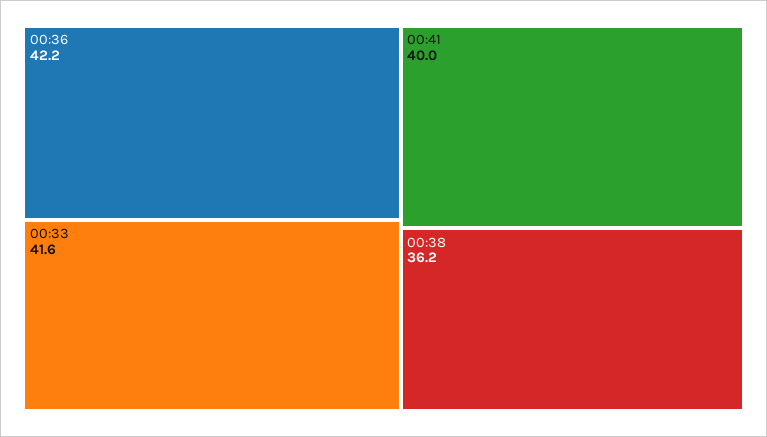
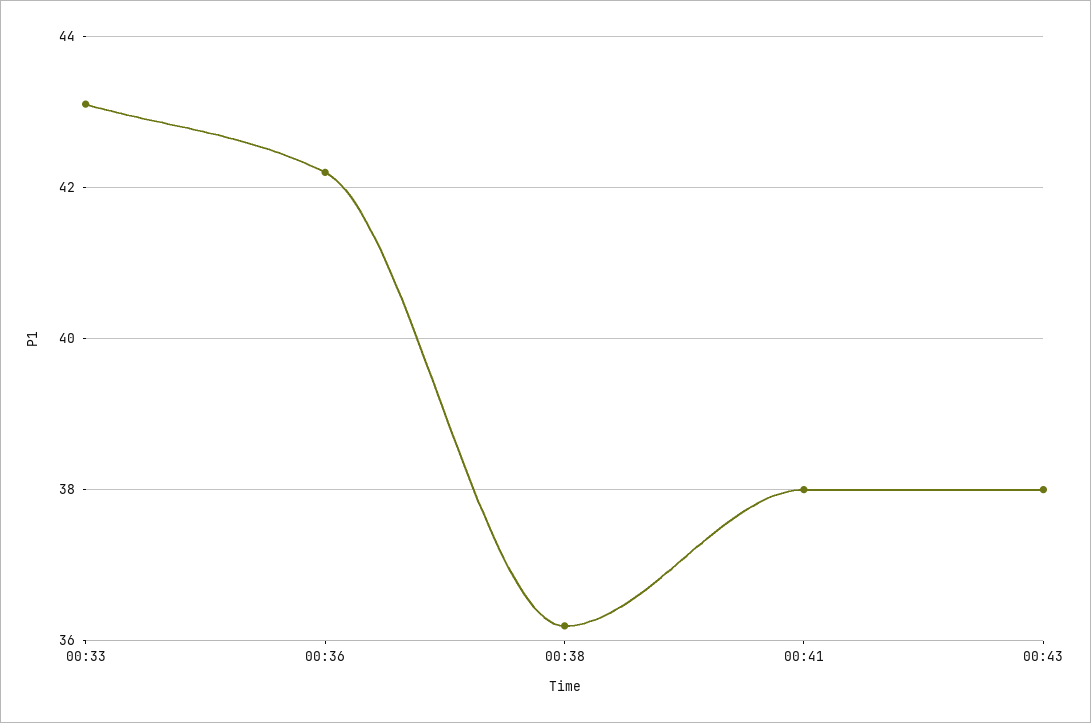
00:33: 41.6 -> 43
00:41: 40 -> 38
00:43: none -> 38

